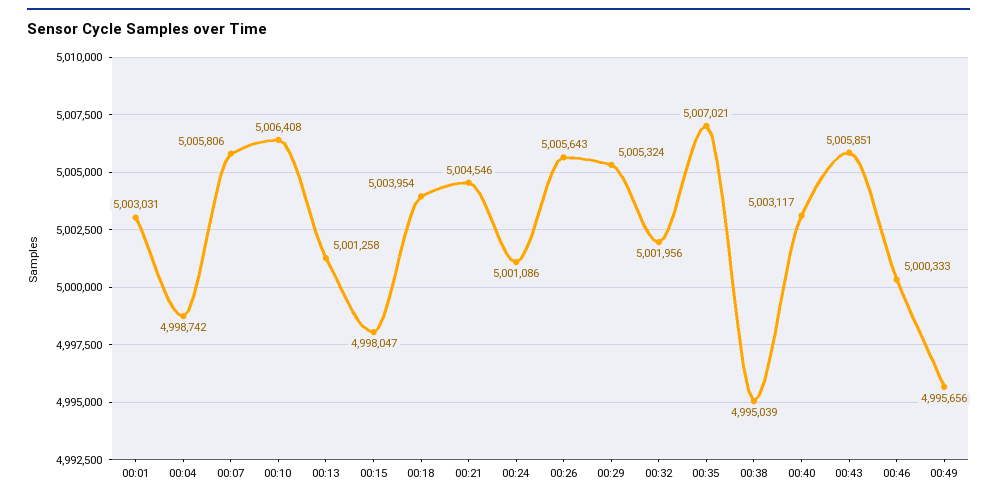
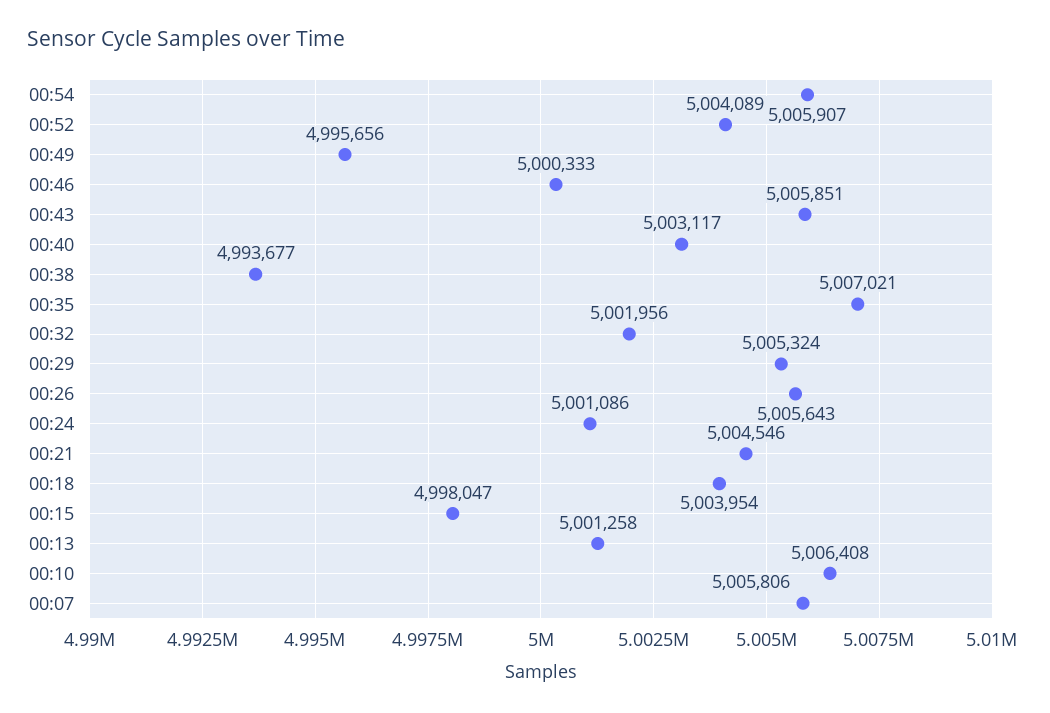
00:01: 5003031 -> none
00:04: 4998742 -> none
00:38: 4995039 -> 4993677
00:54: none -> 5005907
00:52: none -> 5004089

